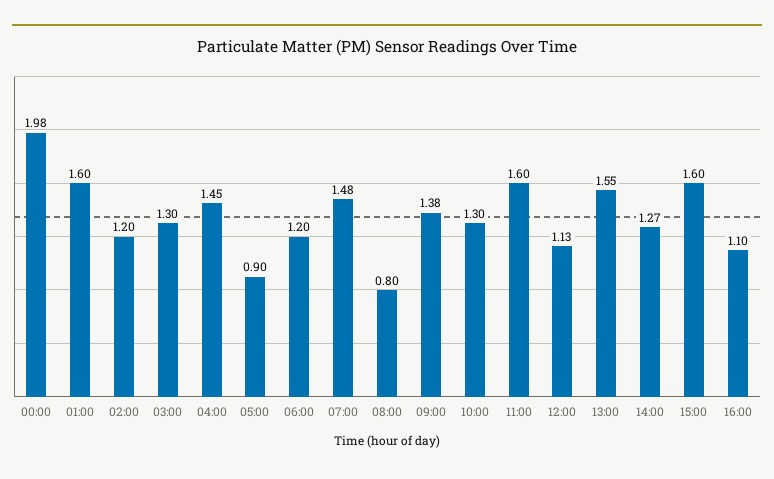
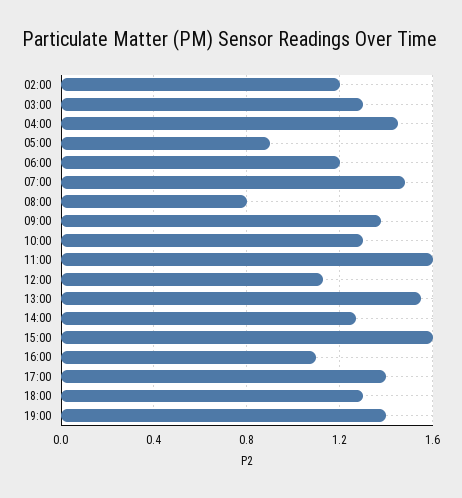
00:00: 1.98 -> none
01:00: 1.6 -> none
17:00: none -> 1.4
18:00: none -> 1.3
19:00: none -> 1.4

